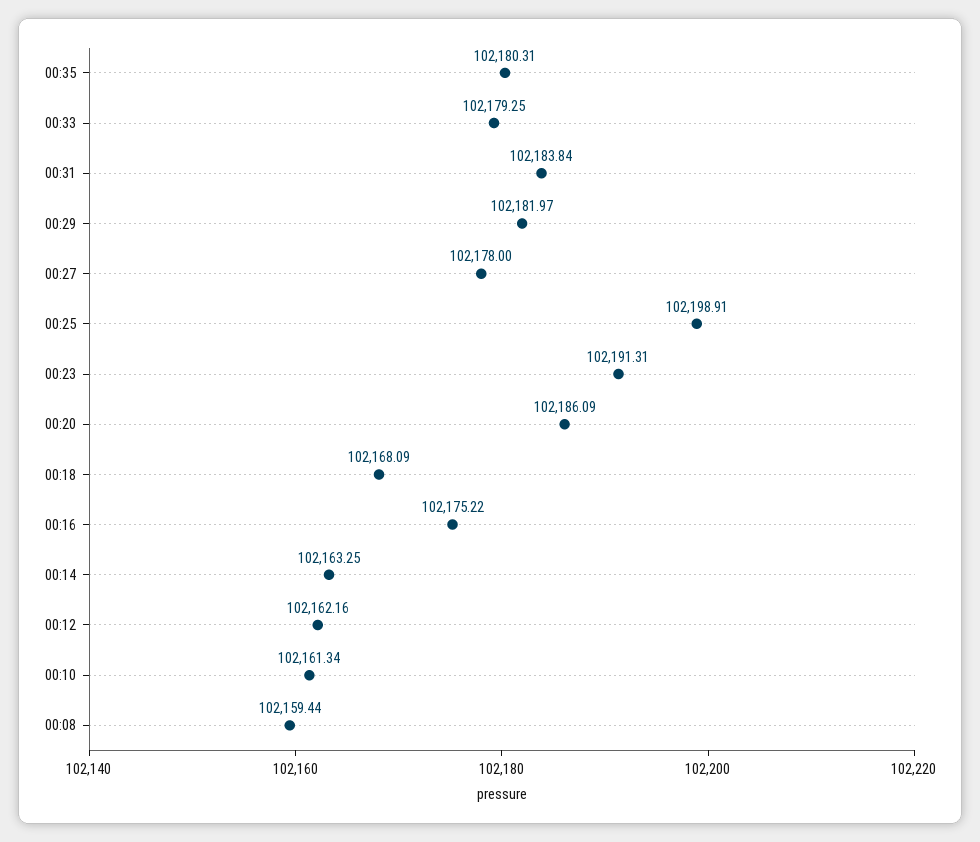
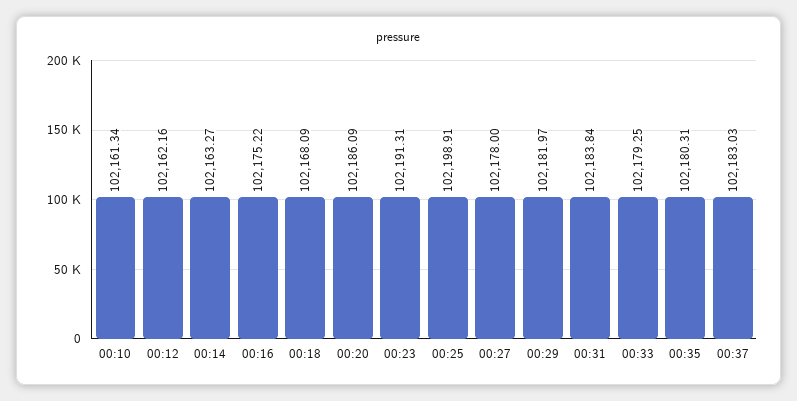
00:14: 102163.25 -> 102163.27
00:08: 102159.44 -> none
00:37: none -> 102183.03

